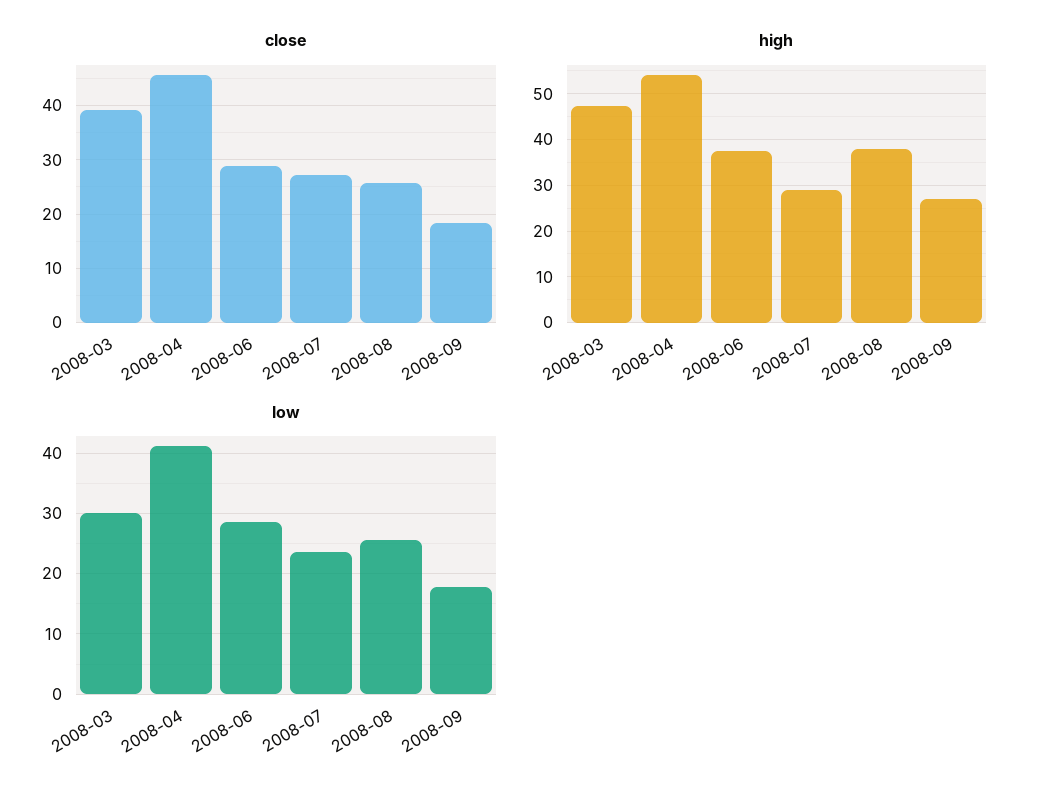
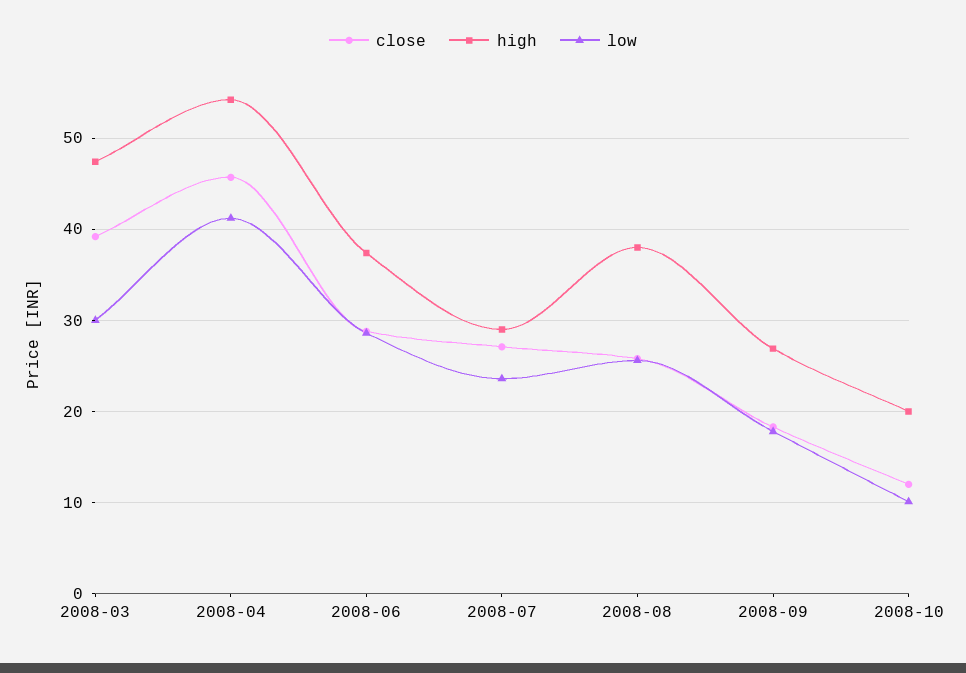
close, 2008-10: none -> 12
high, 2008-10: none -> 20
low, 2008-10: none -> 10

